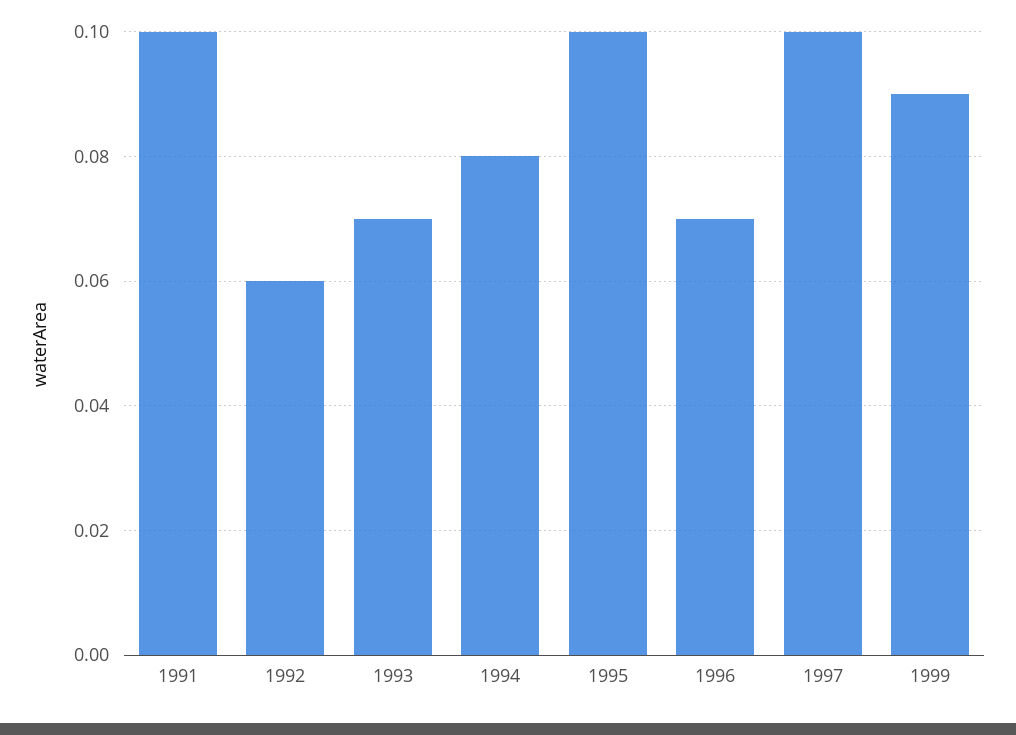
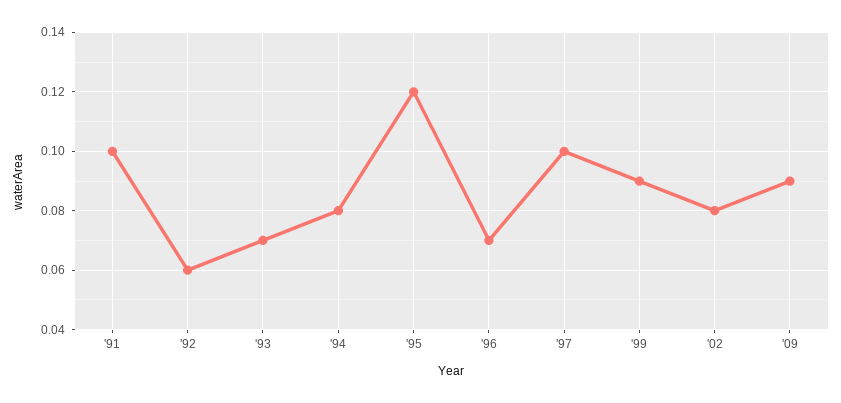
1995: 0.1 -> 0.12
'02: none -> 0.08
'09: none -> 0.09

